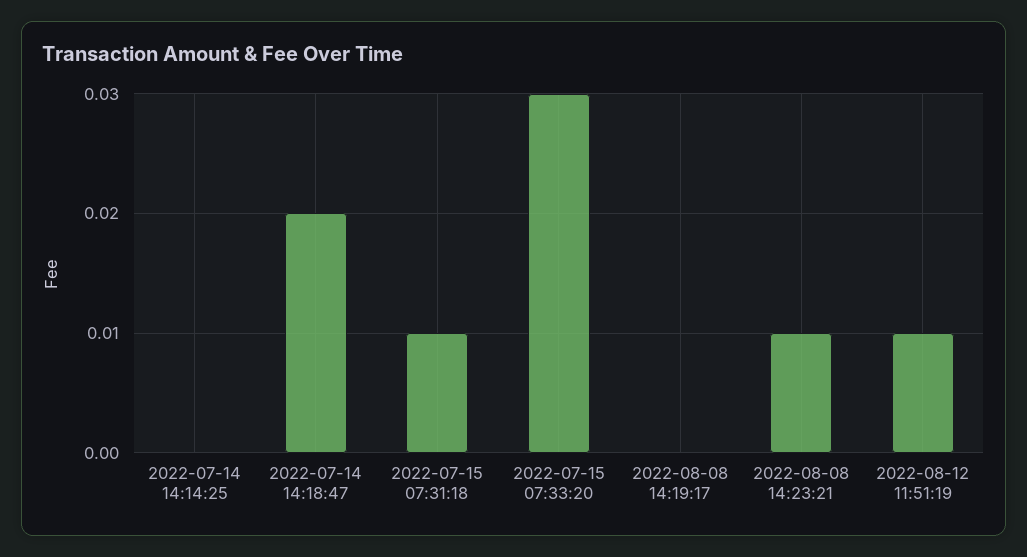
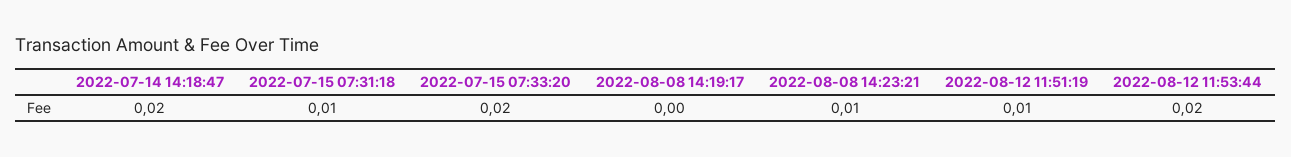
2022-07-14 14:14:25: 0 -> none
2022-07-15 07:33:20: 0.03 -> 0.02
2022-08-12 11:53:44: none -> 0.02

